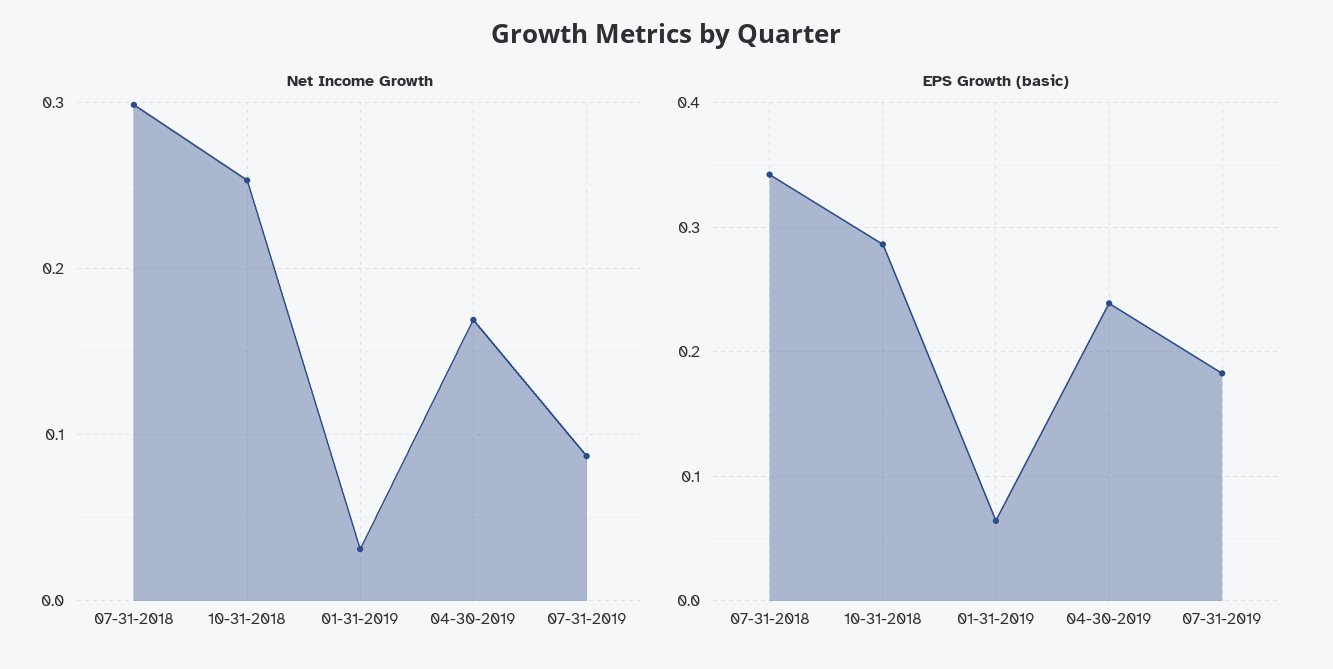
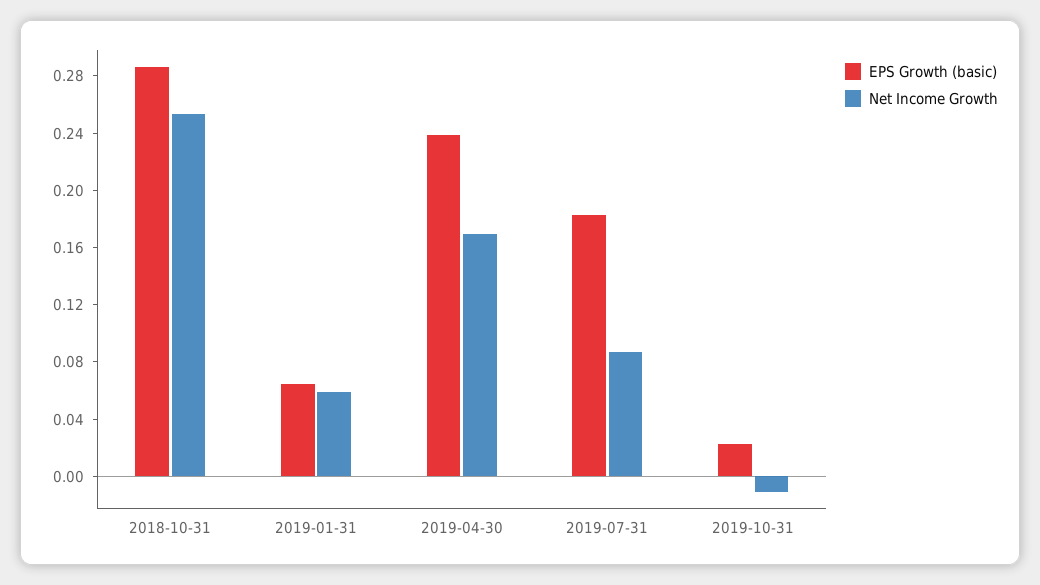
Net Income Growth, 07-31-2018: 0.3 -> none
Net Income Growth, 01-31-2019: 0.03 -> 0.06
EPS Growth (basic), 07-31-2018: 0.34 -> none
EPS Growth (basic), 2019-10-31: none -> 0.02
Net Income Growth, 2019-10-31: none -> -0.01

